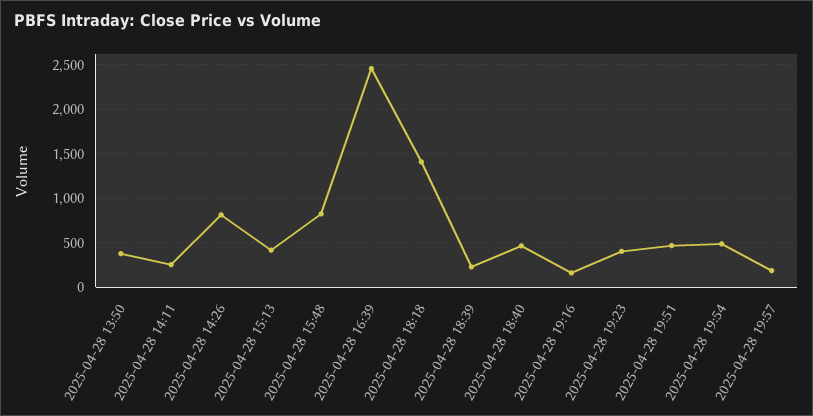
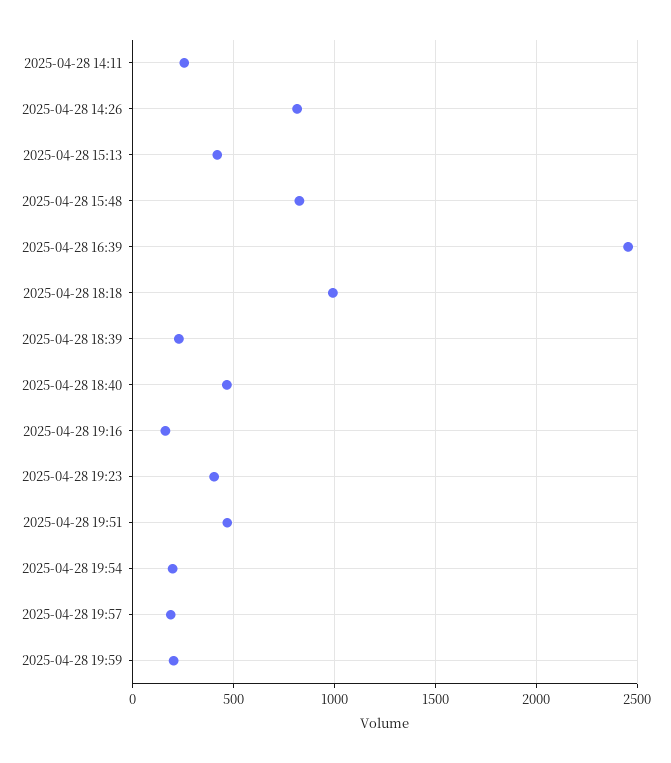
2025-04-28 13:50: 400 -> none
2025-04-28 18:18: 1400 -> 1000
2025-04-28 19:54: 500 -> 200
2025-04-28 19:59: none -> 200

